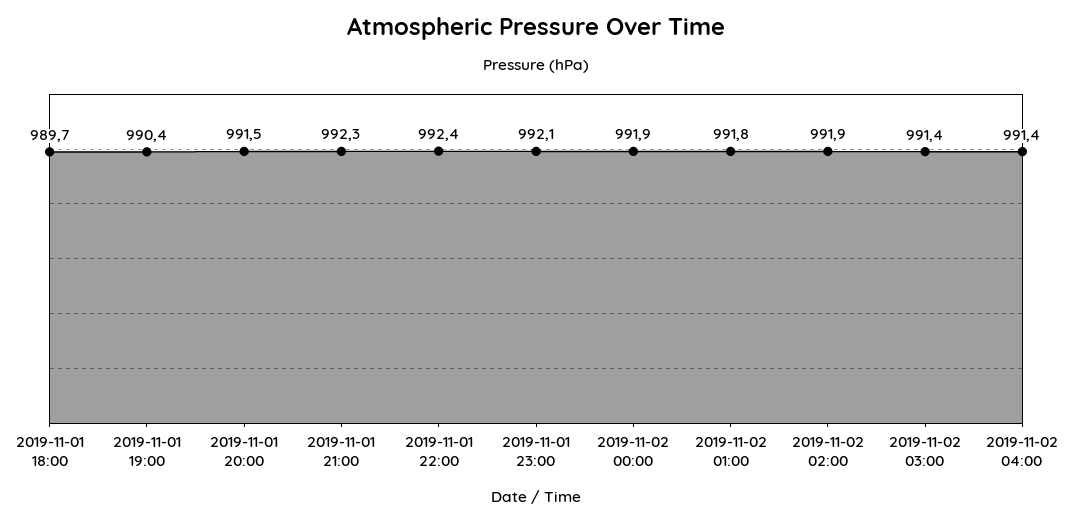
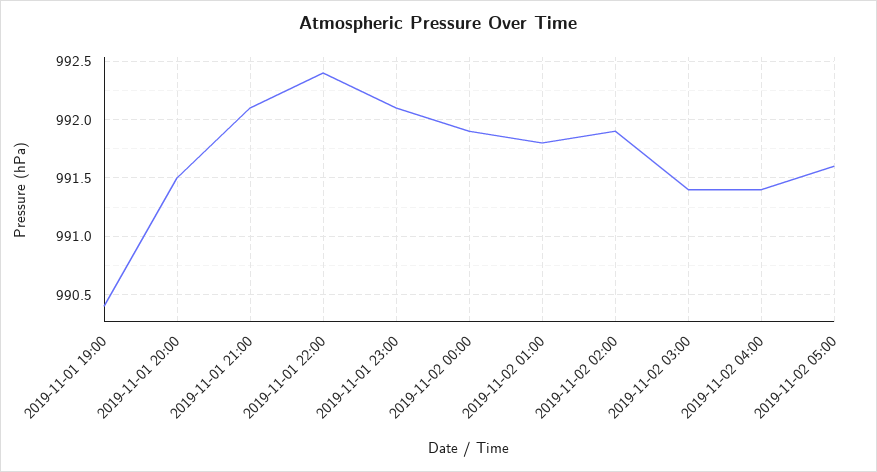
2019-11-01 18:00: 989.7 -> none
2019-11-01 21:00: 992.3 -> 992.1
2019-11-02 05:00: none -> 991.6

